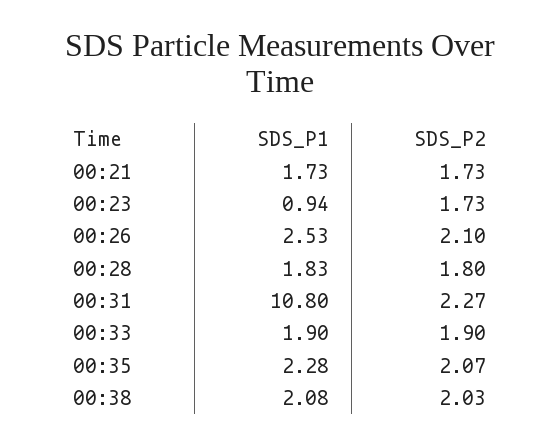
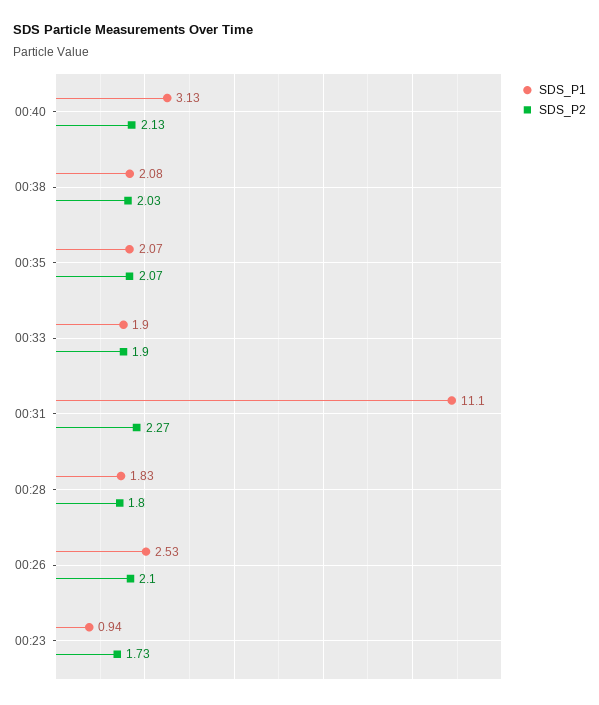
SDS_P1, 00:21: 1.73 -> none
SDS_P2, 00:21: 1.73 -> none
SDS_P1, 00:31: 10.8 -> 11.1
SDS_P1, 00:35: 2.28 -> 2.07
SDS_P1, 00:40: none -> 3.13
SDS_P2, 00:40: none -> 2.13

